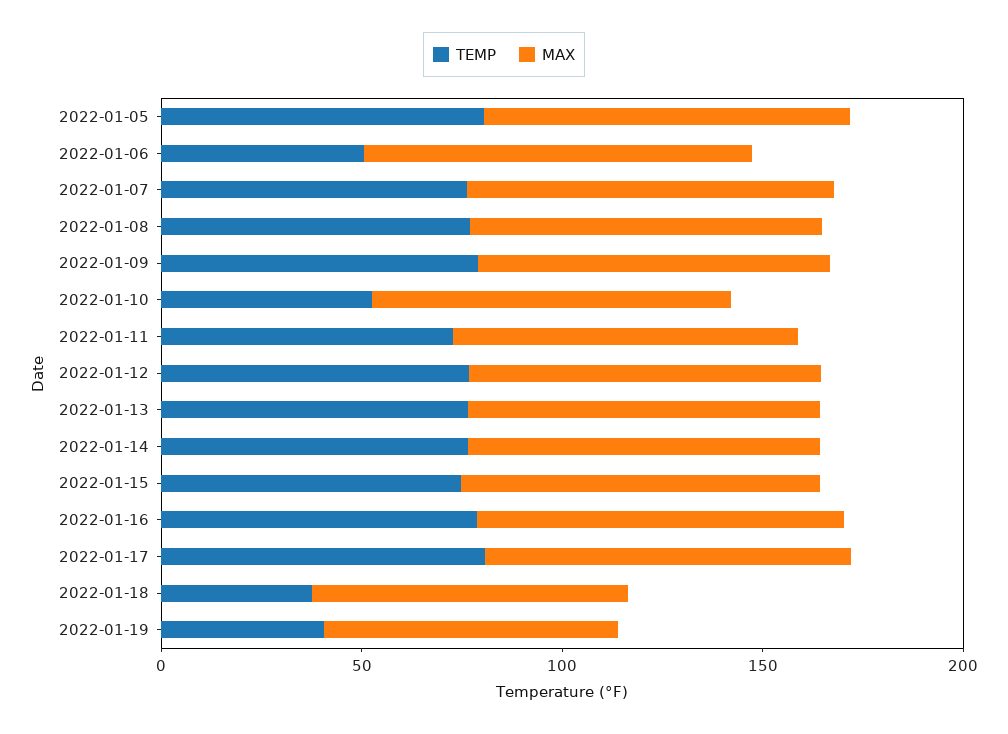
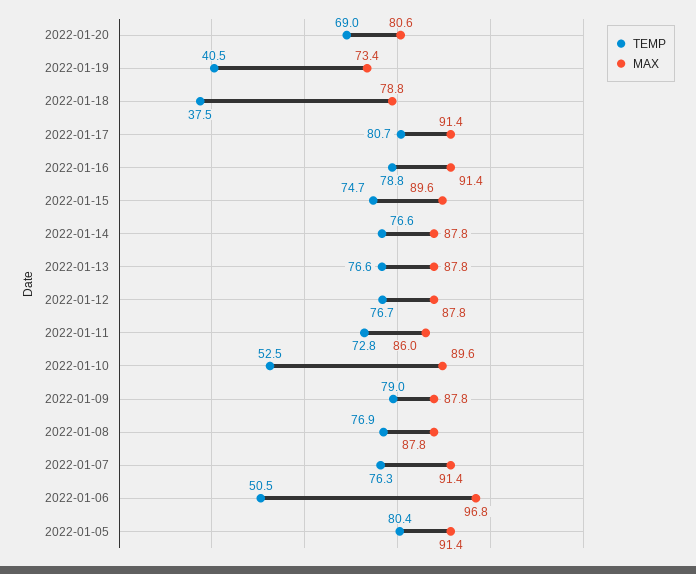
TEMP, 2022-01-20: none -> 69
MAX, 2022-01-20: none -> 80.6

